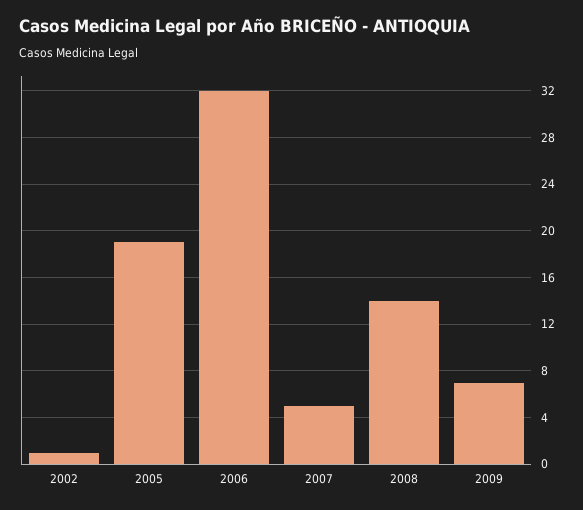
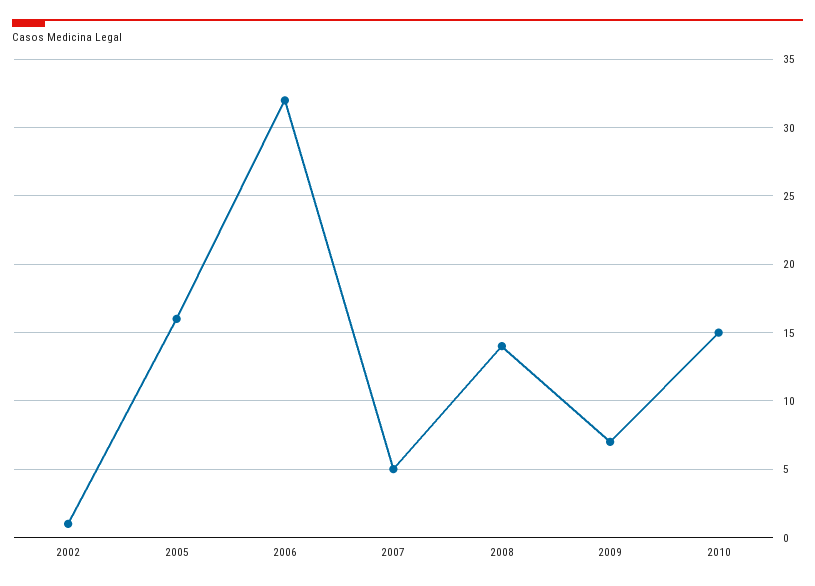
2005: 19 -> 16
2010: none -> 15

